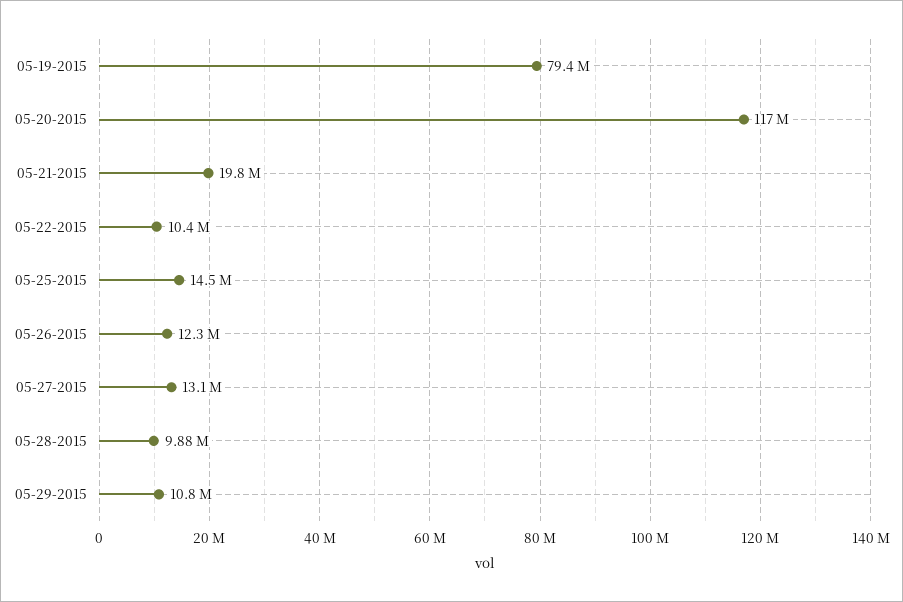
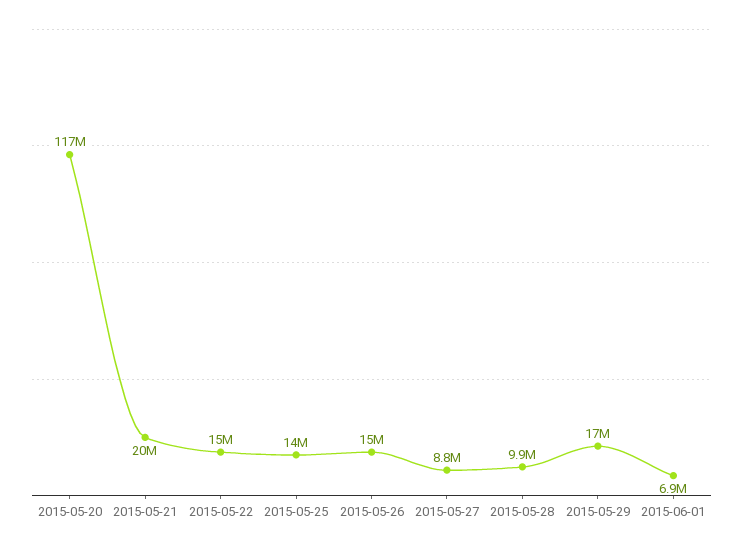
05-19-2015: 79400000 -> none
05-22-2015: 10400000 -> 15000000
05-26-2015: 12300000 -> 15000000
05-27-2015: 13100000 -> 8800000
05-29-2015: 10800000 -> 17000000
2015-06-01: none -> 6900000

